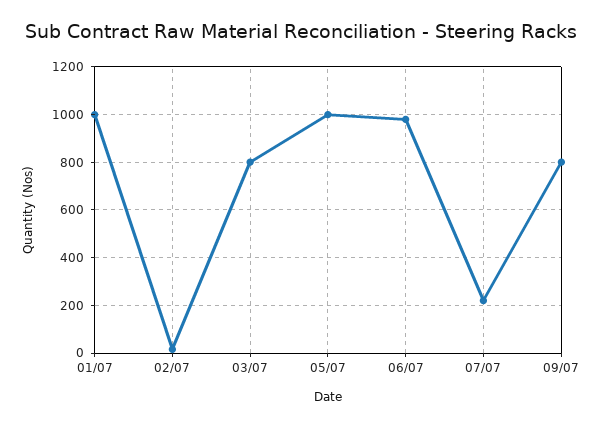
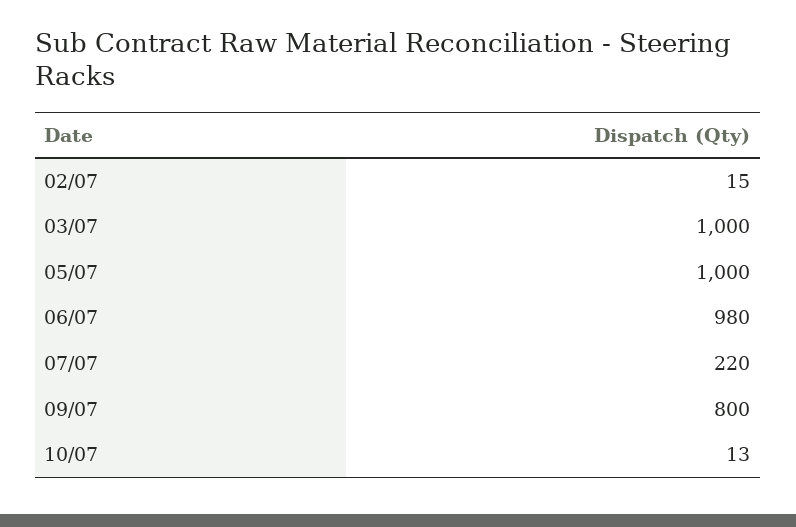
01/07: 1000 -> none
03/07: 800 -> 1000
10/07: none -> 13

